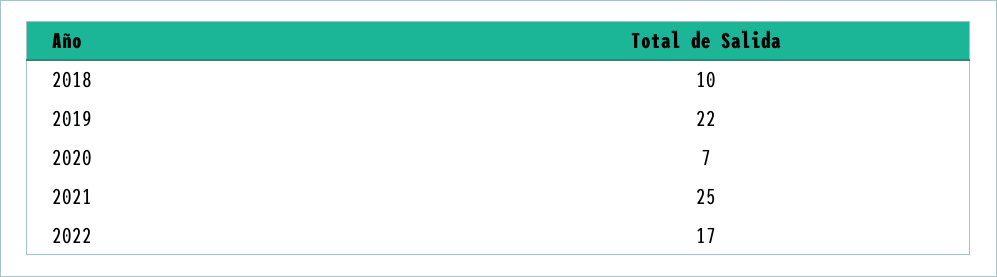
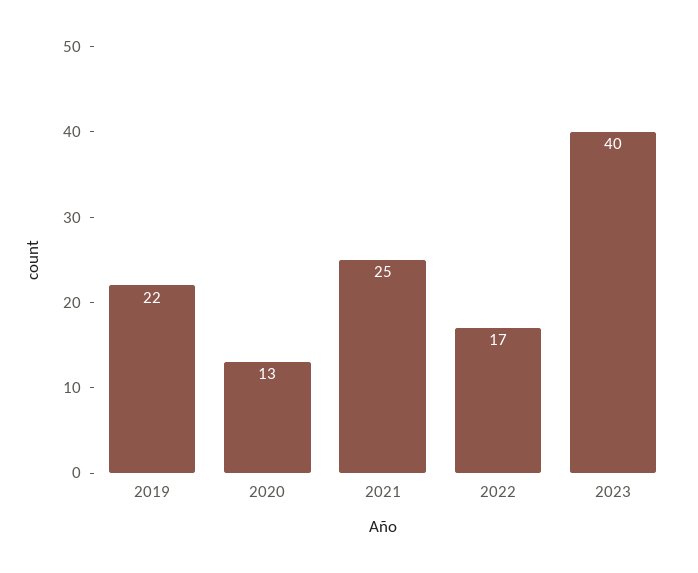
2018: 10 -> none
2020: 7 -> 13
2023: none -> 40

